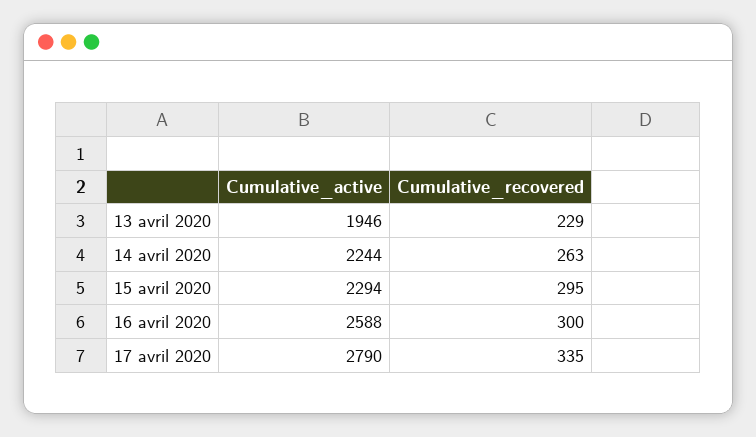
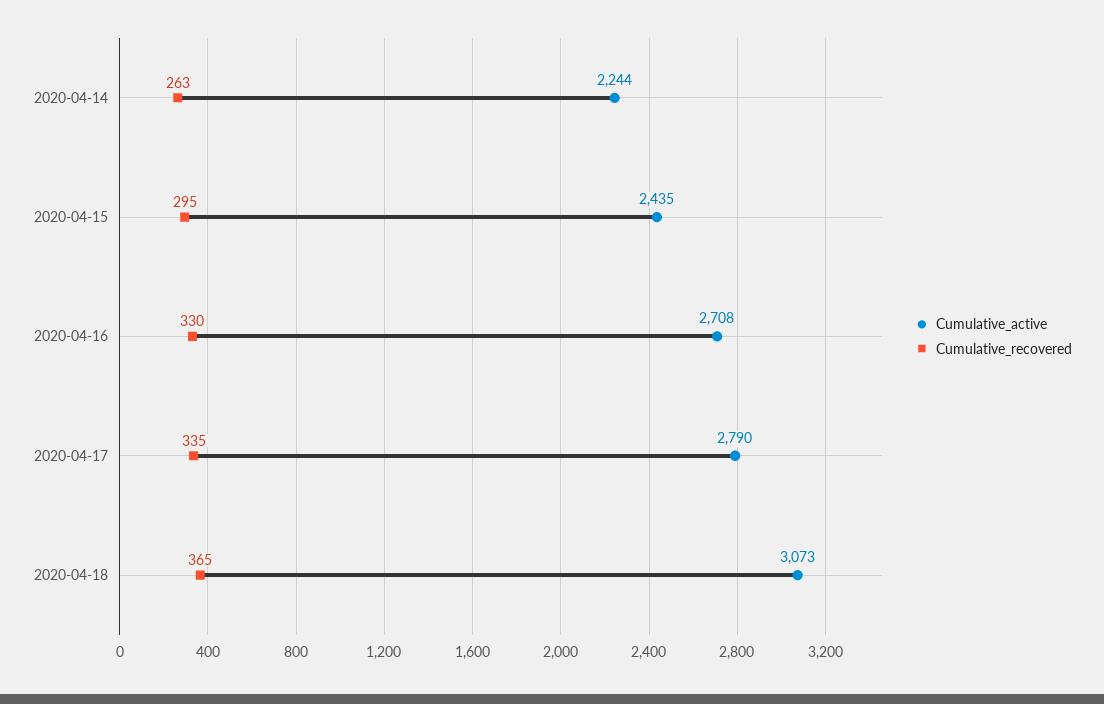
Cumulative_active, 13 avril 2020: 1946 -> none
Cumulative_recovered, 13 avril 2020: 229 -> none
Cumulative_active, 15 avril 2020: 2294 -> 2435
Cumulative_active, 16 avril 2020: 2588 -> 2708
Cumulative_recovered, 16 avril 2020: 300 -> 330
Cumulative_active, 2020-04-18: none -> 3073
Cumulative_recovered, 2020-04-18: none -> 365

